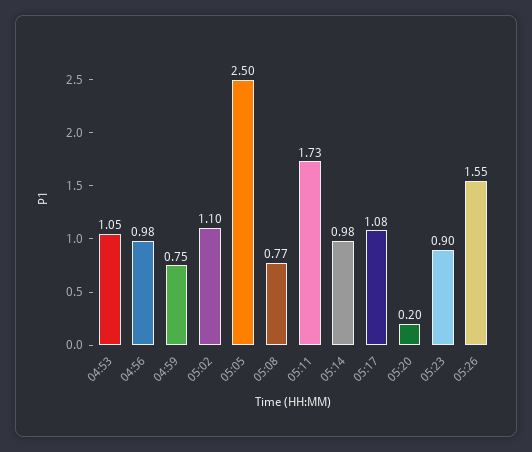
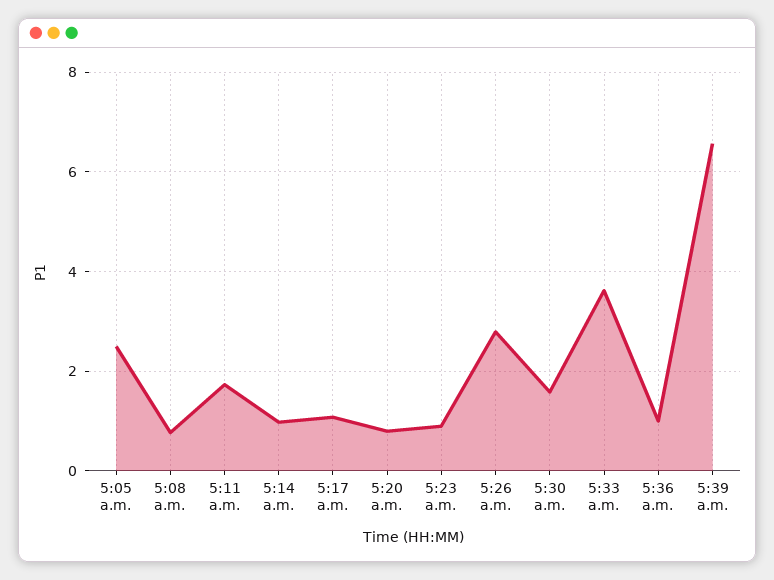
04:53: 1.05 -> none
04:56: 0.98 -> none
04:59: 0.75 -> none
05:02: 1.1 -> none
05:20: 0.2 -> 0.8
05:26: 1.55 -> 2.8
5:30 a.m.: none -> 1.6
5:33 a.m.: none -> 3.6
5:36 a.m.: none -> 1
5:39 a.m.: none -> 6.6

